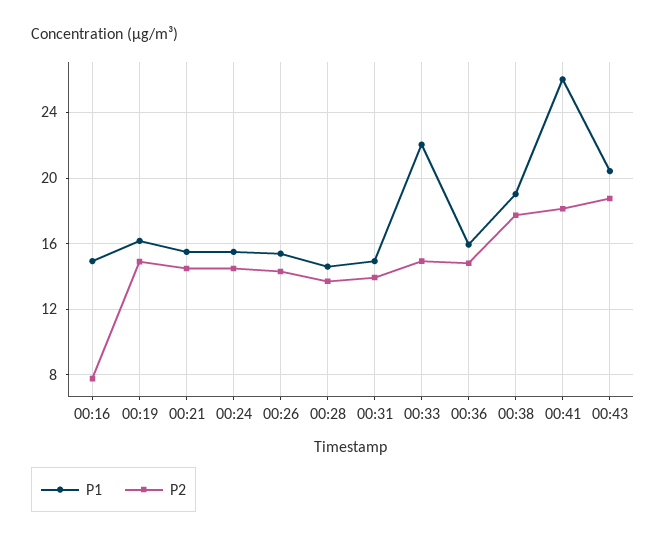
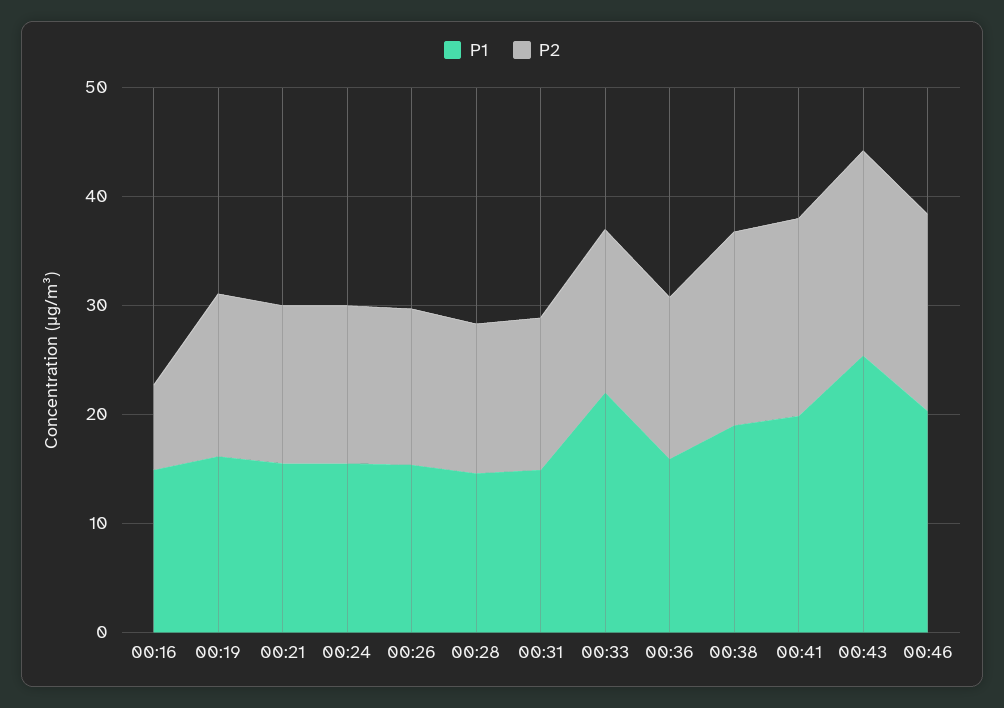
P1, 00:41: 26 -> 20
P1, 00:43: 20.5 -> 26
P1, 00:46: none -> 20
P2, 00:46: none -> 18

